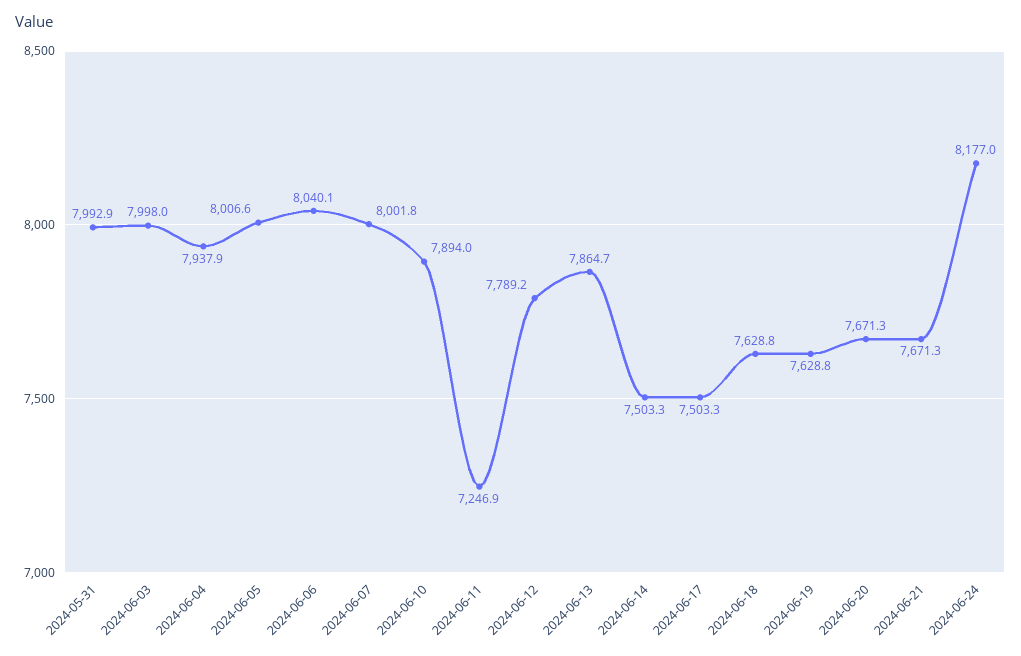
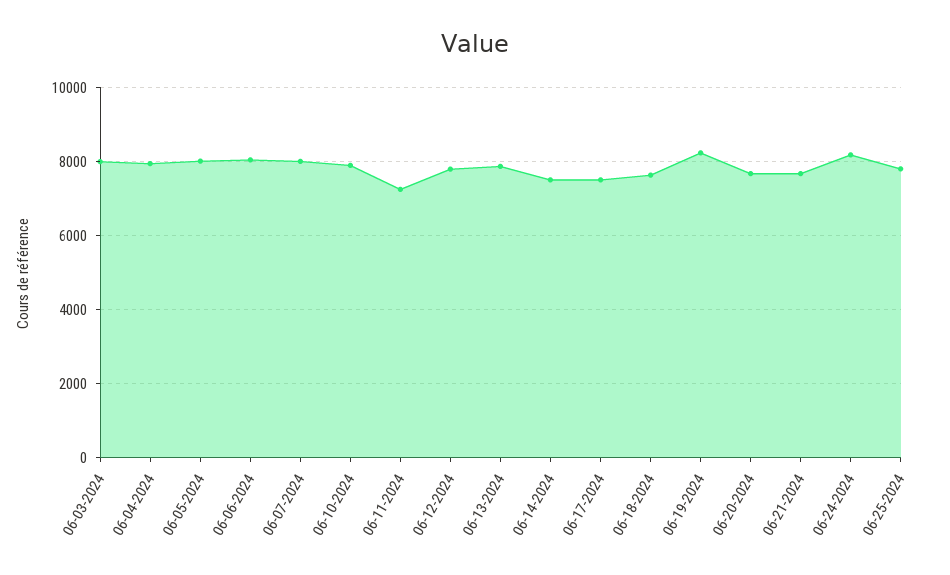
2024-05-31: 7992.9 -> none
2024-06-19: 7628.8 -> 8200
06-25-2024: none -> 7800

